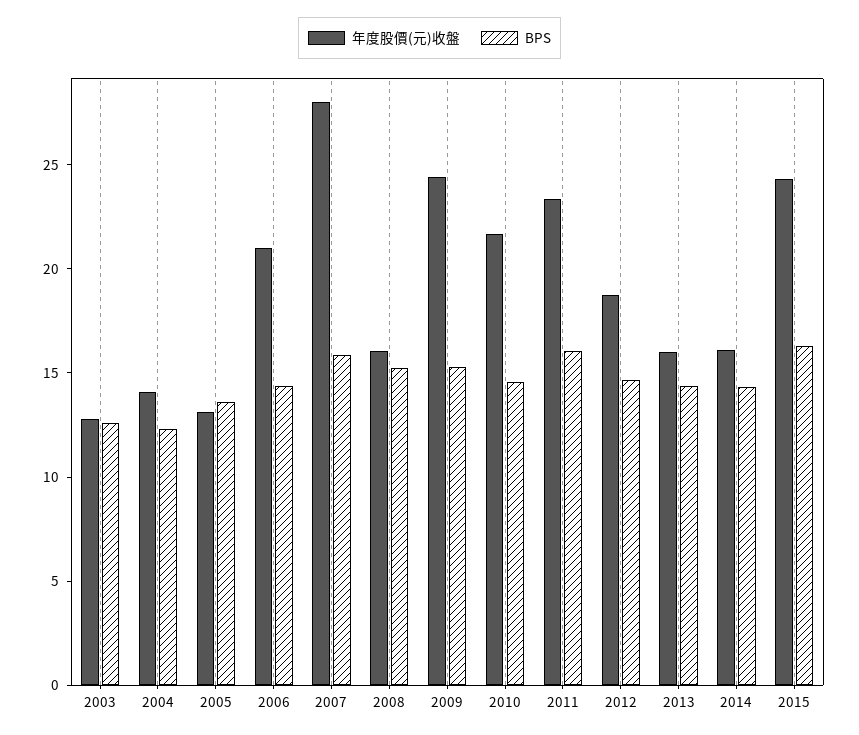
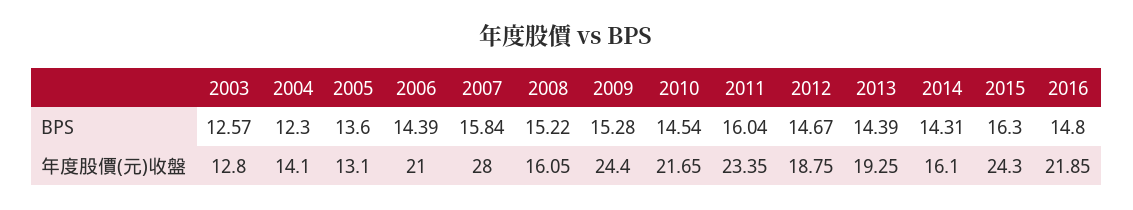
年度股價(元)收盤, 2013: 16 -> 19.25
BPS, 2016: none -> 14.8
年度股價(元)收盤, 2016: none -> 21.85

